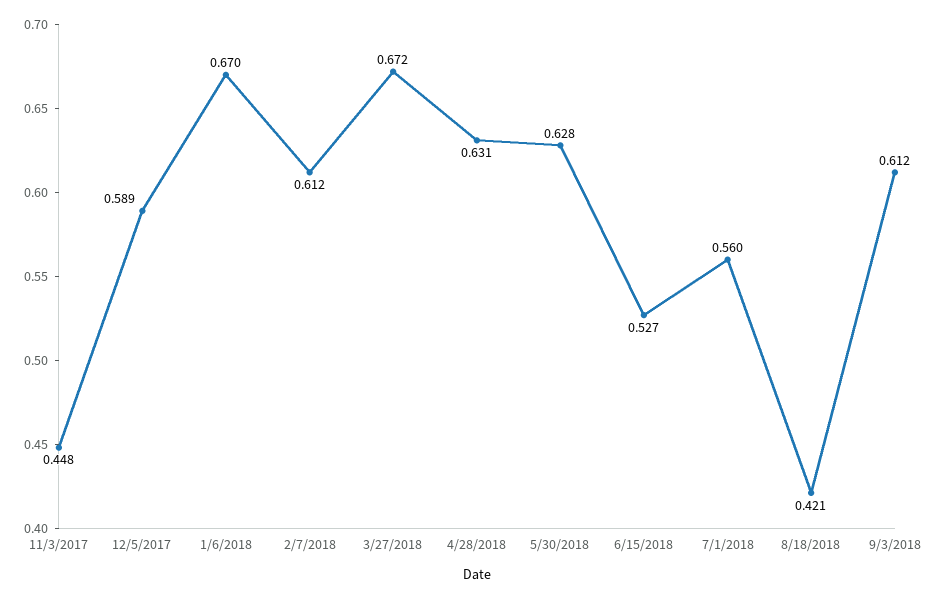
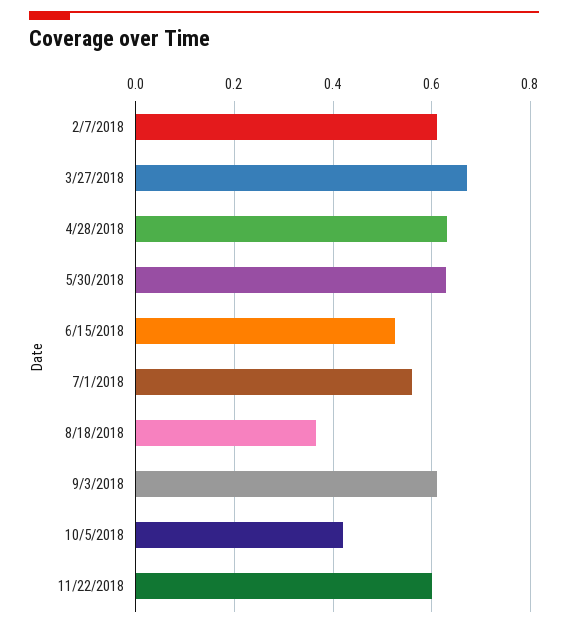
11/3/2017: 0.448 -> none
12/5/2017: 0.589 -> none
1/6/2018: 0.67 -> none
8/18/2018: 0.421 -> 0.36
10/5/2018: none -> 0.42
11/22/2018: none -> 0.6

